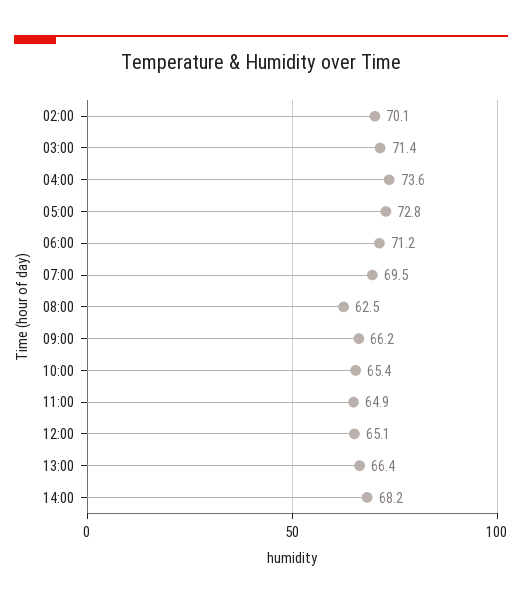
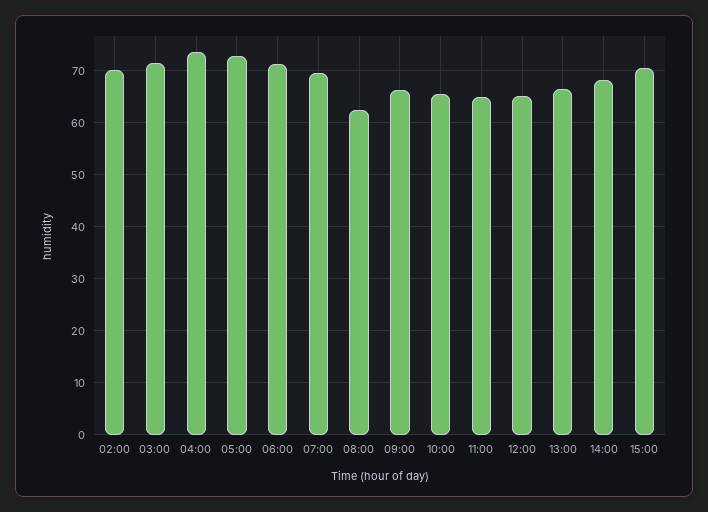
15:00: none -> 70

